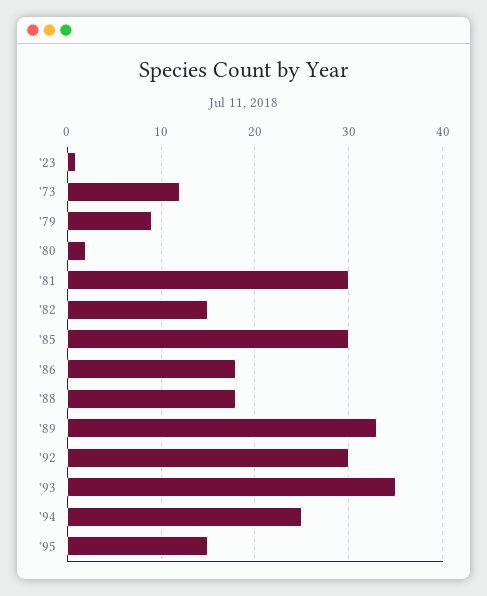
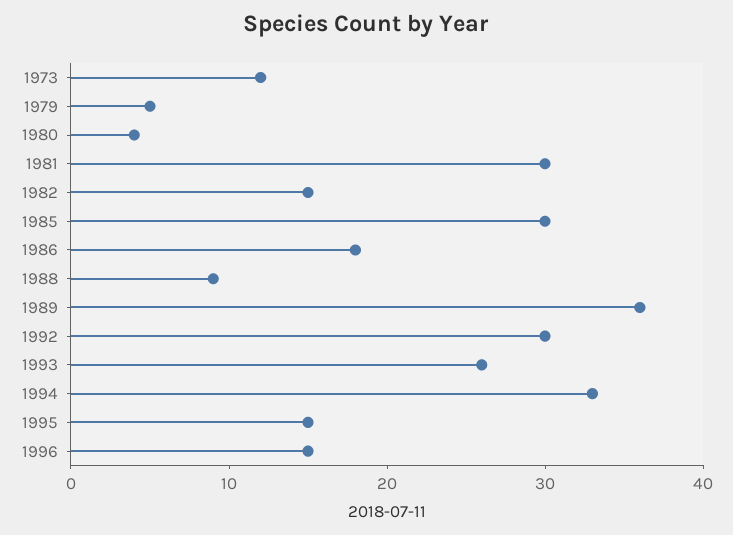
'23: 1 -> none
'79: 9 -> 5
'80: 2 -> 4
'88: 18 -> 9
'89: 33 -> 36
'93: 35 -> 26
'94: 25 -> 33
1996: none -> 15

